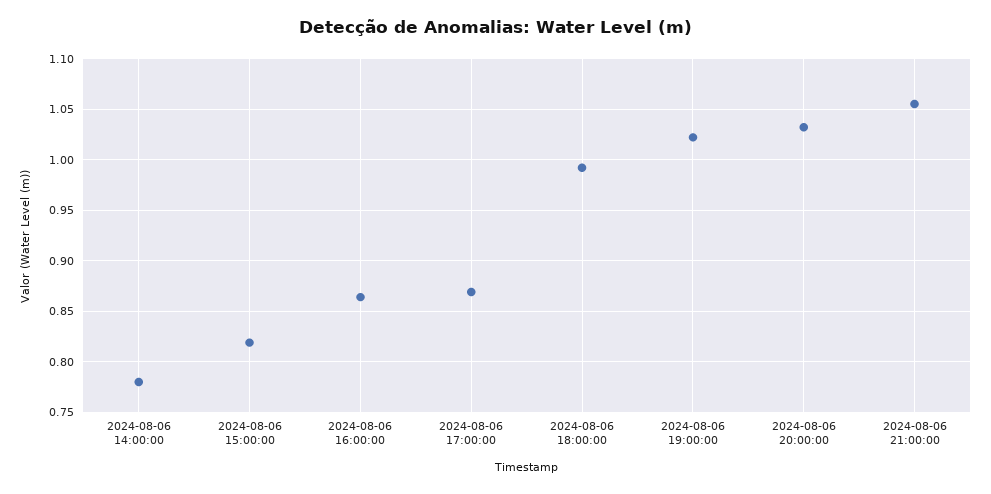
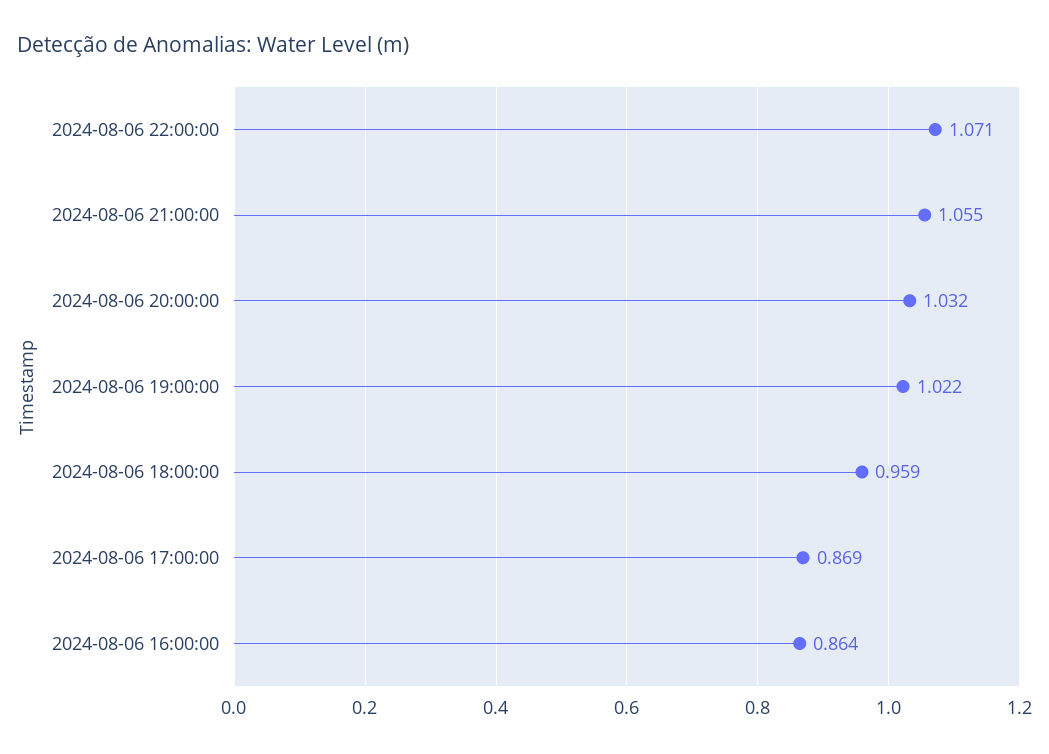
2024-08-06 14:00:00: 0.78 -> none
2024-08-06 15:00:00: 0.82 -> none
2024-08-06 18:00:00: 0.99 -> 0.959
2024-08-06 22:00:00: none -> 1.071

